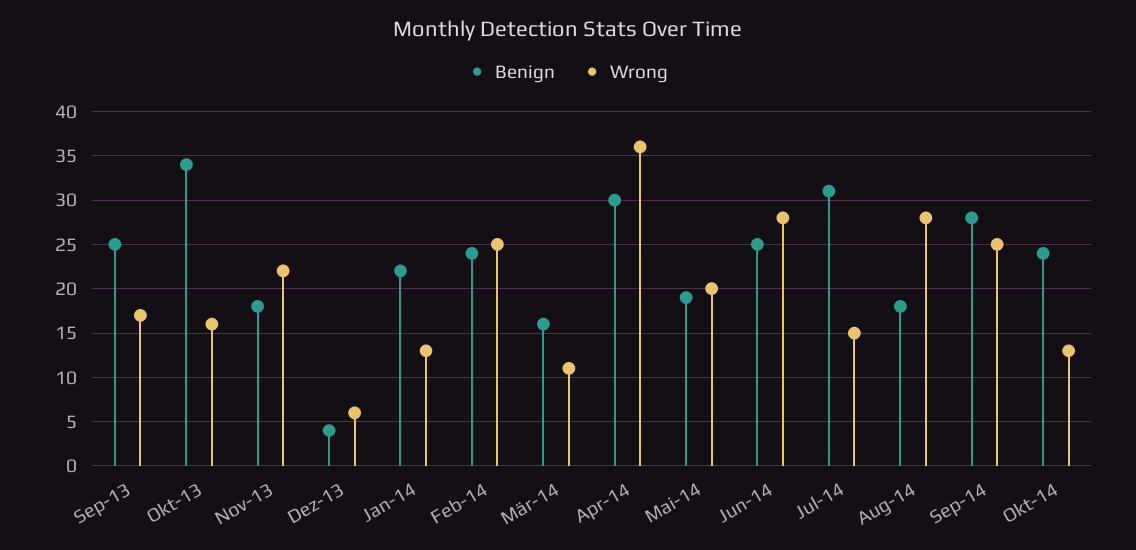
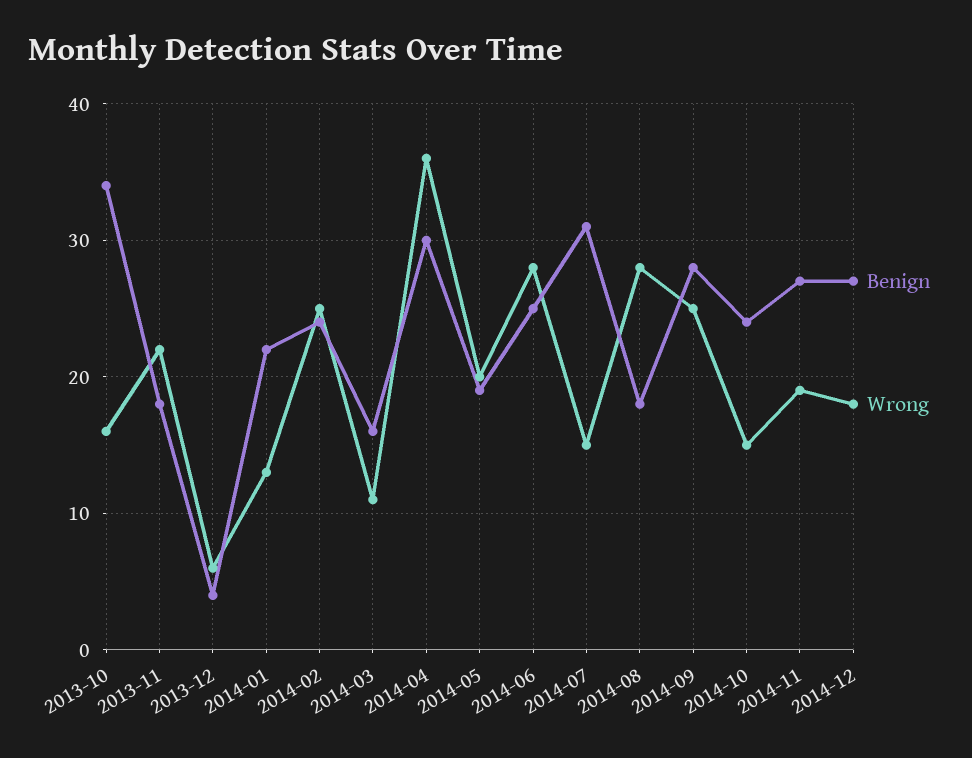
Benign, Sep-13: 25 -> none
Wrong, Sep-13: 17 -> none
Wrong, Okt-14: 13 -> 15
Benign, 2014-11: none -> 27
Wrong, 2014-11: none -> 19
Benign, 2014-12: none -> 27
Wrong, 2014-12: none -> 18

